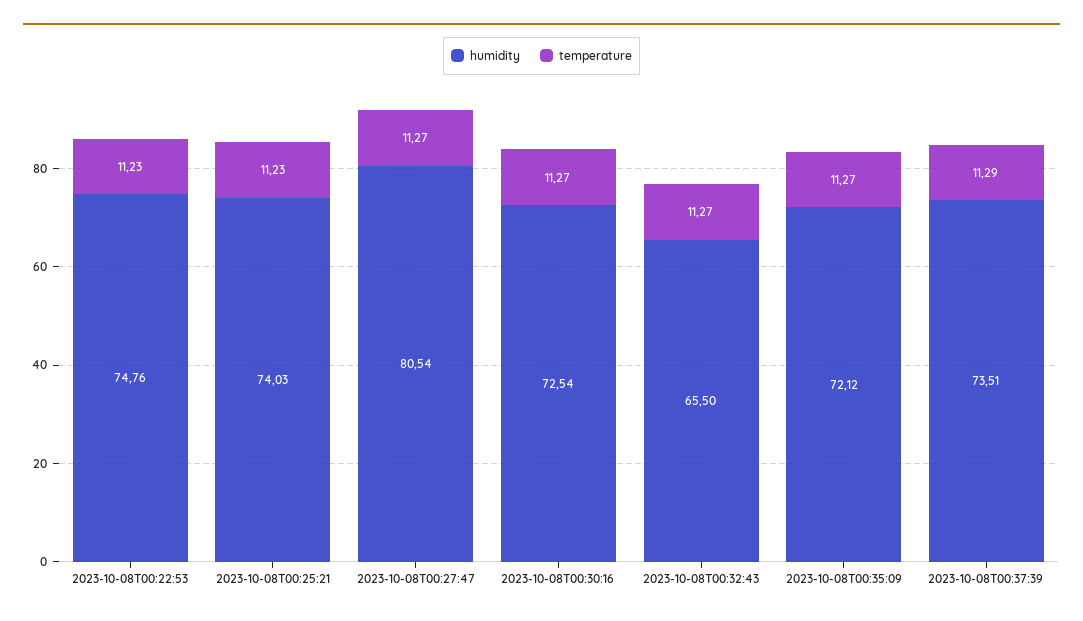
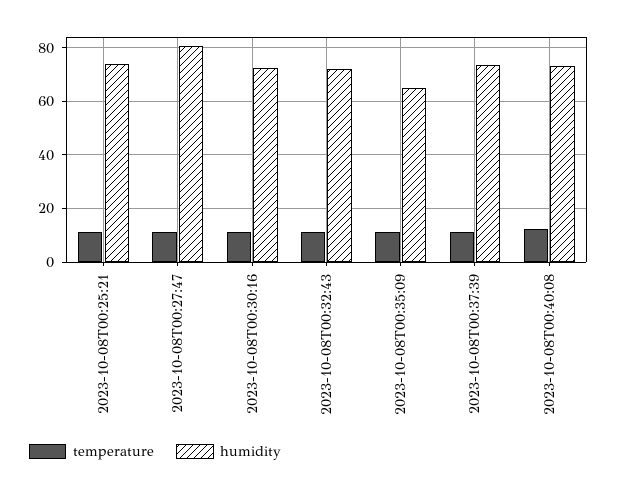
humidity, 2023-10-08T00:22:53: 74.76 -> none
temperature, 2023-10-08T00:22:53: 11.23 -> none
humidity, 2023-10-08T00:32:43: 65.5 -> 72.5
humidity, 2023-10-08T00:35:09: 72.12 -> 65
temperature, 2023-10-08T00:40:08: none -> 12.5
humidity, 2023-10-08T00:40:08: none -> 72.5

